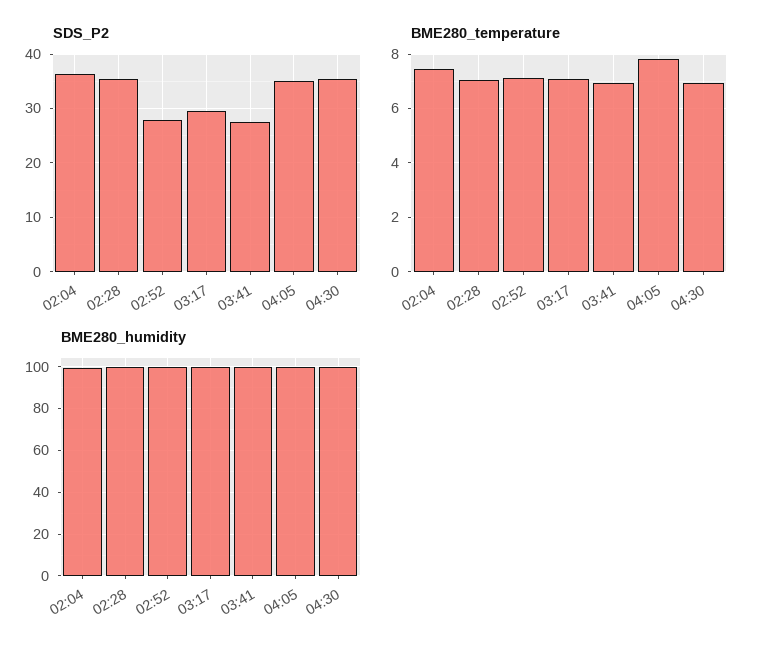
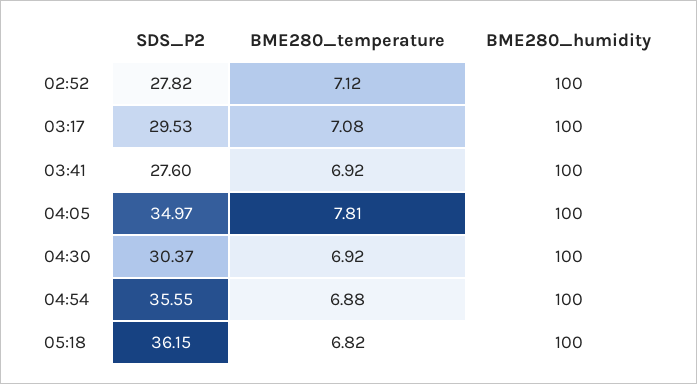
SDS_P2, 02:04: 36 -> none
SDS_P2, 02:28: 36 -> none
SDS_P2, 04:30: 36 -> 30.37
BME280_temperature, 02:04: 7.5 -> none
BME280_temperature, 02:28: 7 -> none
BME280_humidity, 02:04: 100 -> none
BME280_humidity, 02:28: 100 -> none
SDS_P2, 04:54: none -> 35.55
BME280_temperature, 04:54: none -> 6.88
BME280_humidity, 04:54: none -> 100
SDS_P2, 05:18: none -> 36.15
BME280_temperature, 05:18: none -> 6.82
BME280_humidity, 05:18: none -> 100

